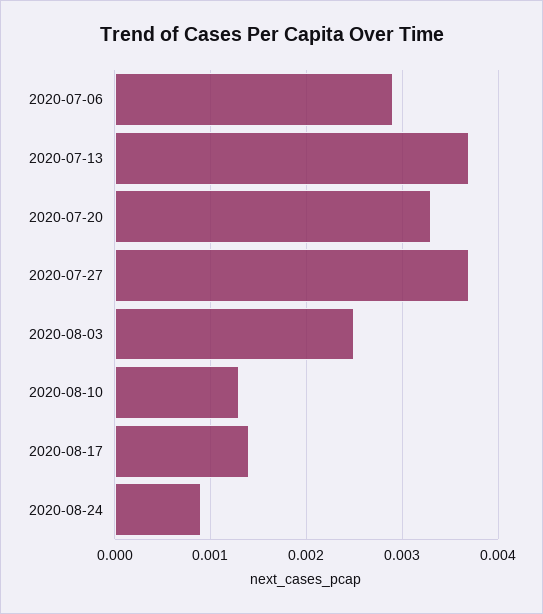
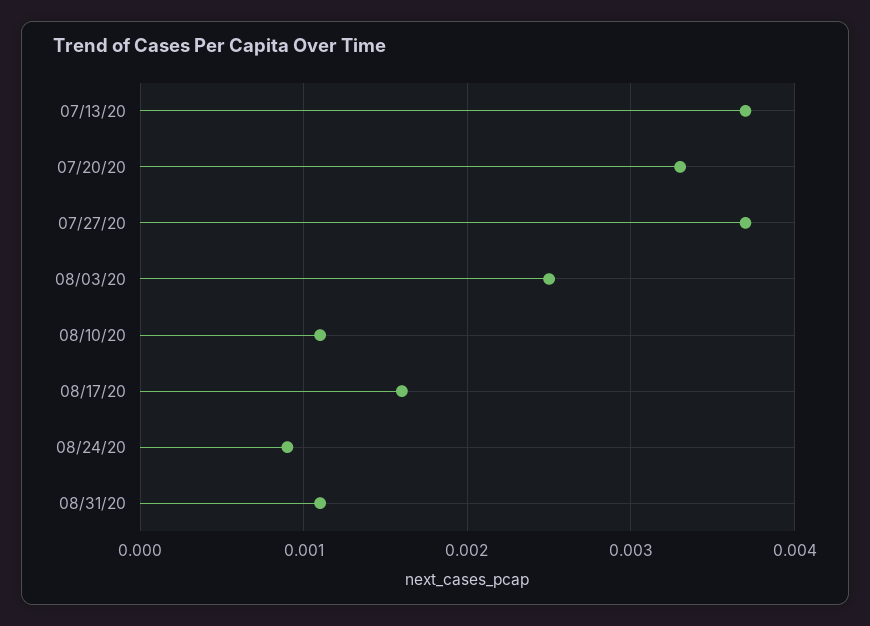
2020-07-06: 0.0029 -> none
2020-08-10: 0.0013 -> 0.0011
2020-08-17: 0.0014 -> 0.0016
08/31/20: none -> 0.0011

